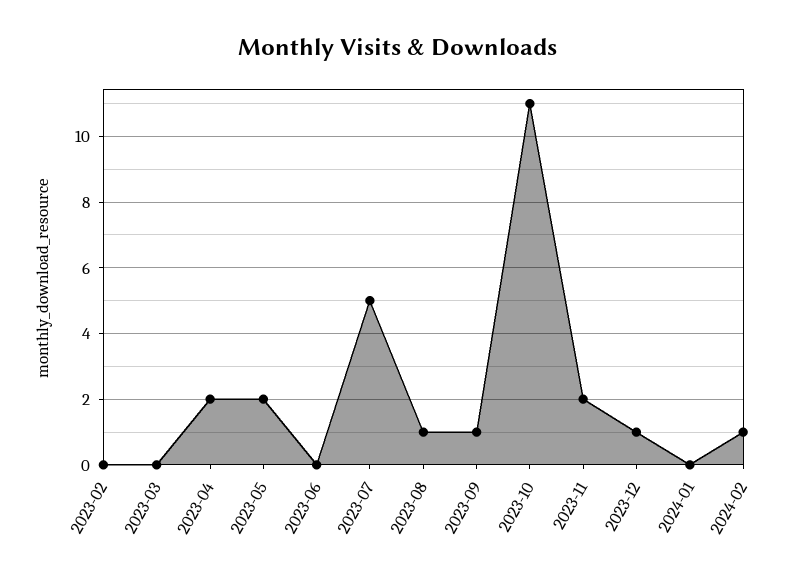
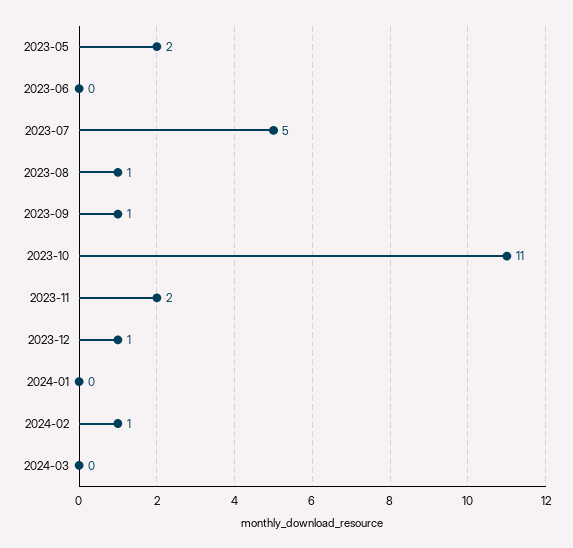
2023-02: 0 -> none
2023-03: 0 -> none
2023-04: 2 -> none
2024-03: none -> 0

